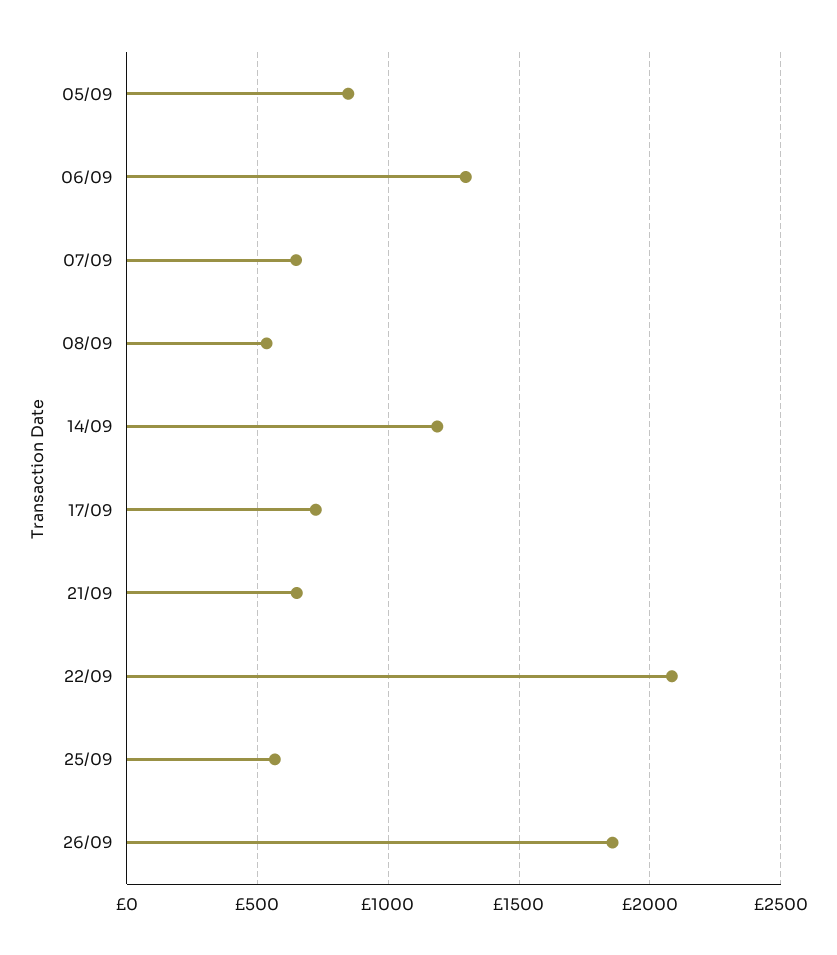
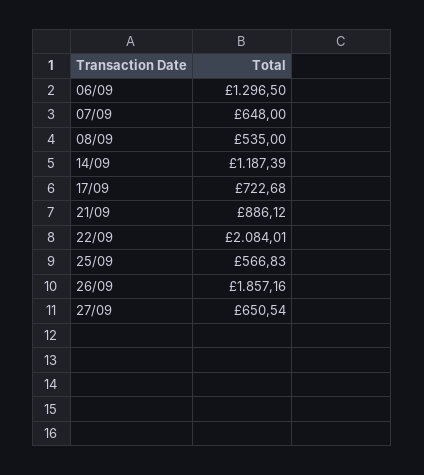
05/09: 850 -> none
21/09: 650 -> 886.12
27/09: none -> 650.54

